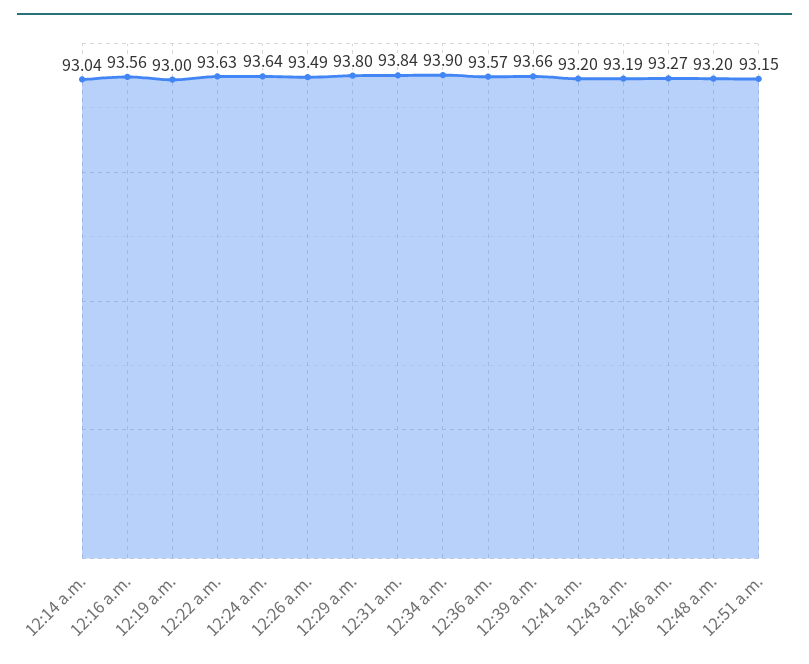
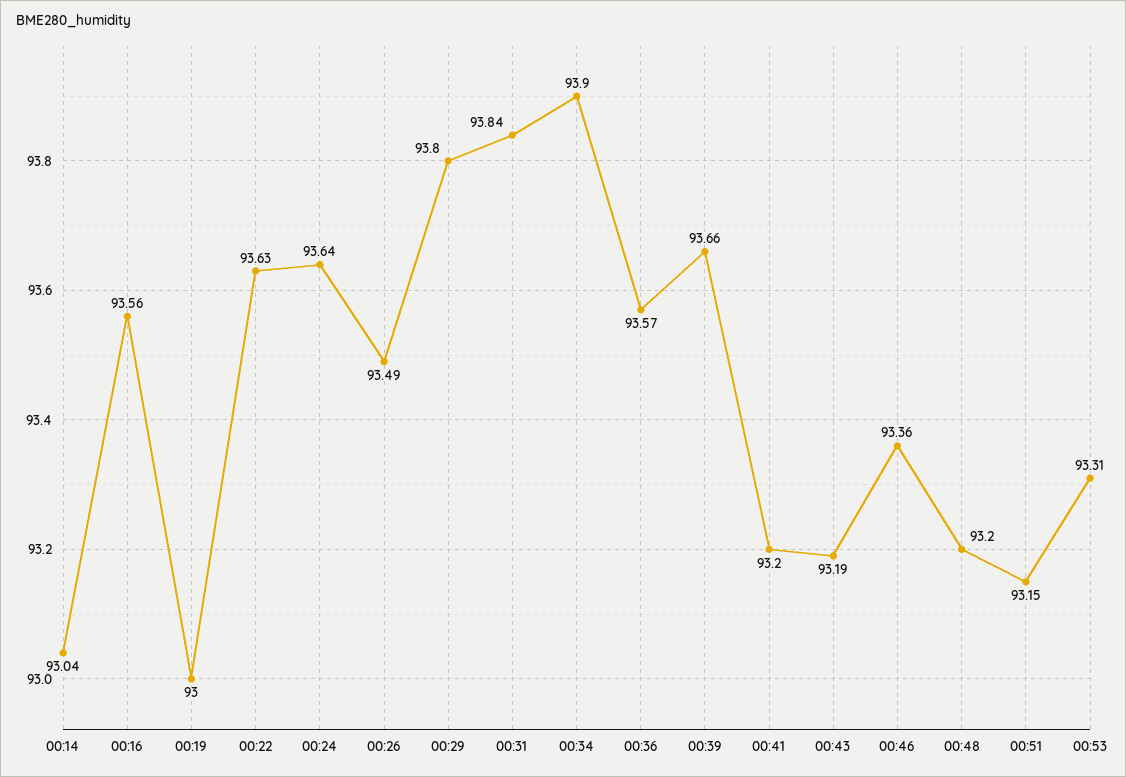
12:46 a.m.: 93.27 -> 93.36
00:53: none -> 93.31

